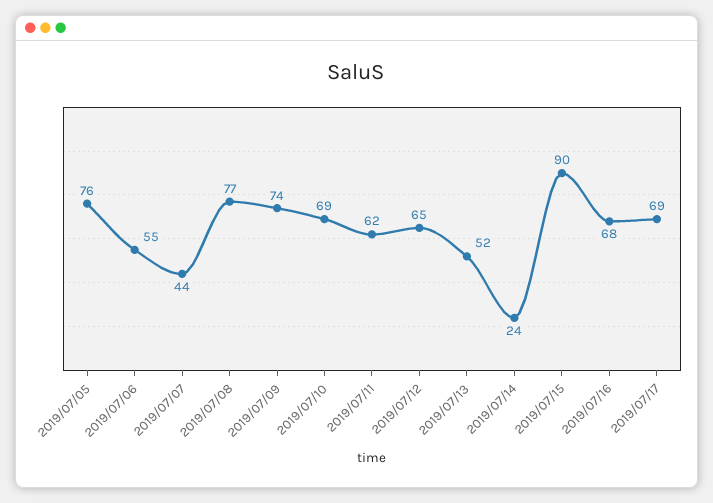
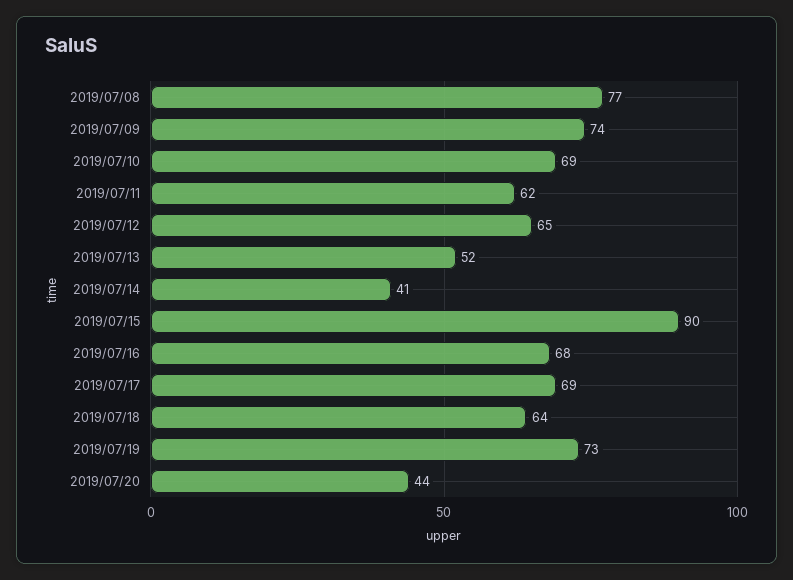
2019/07/05: 76 -> none
2019/07/06: 55 -> none
2019/07/07: 44 -> none
2019/07/14: 24 -> 41
2019/07/18: none -> 64
2019/07/19: none -> 73
2019/07/20: none -> 44

